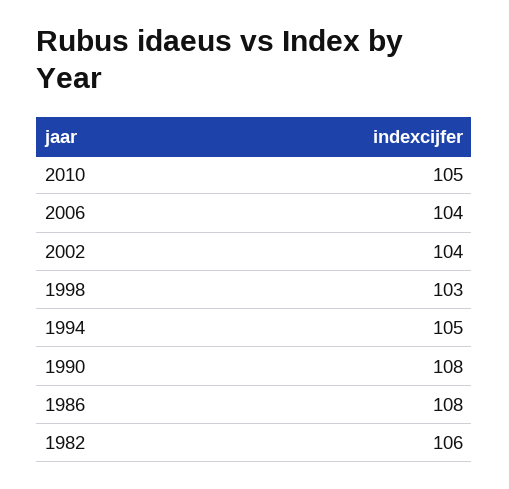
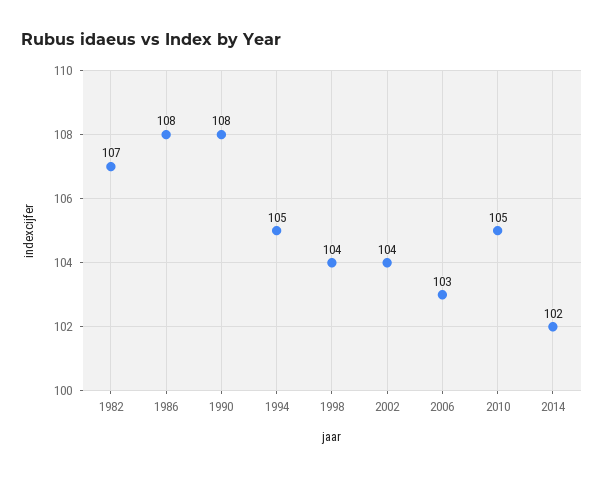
2006: 104 -> 103
1998: 103 -> 104
1982: 106 -> 107
2014: none -> 102

